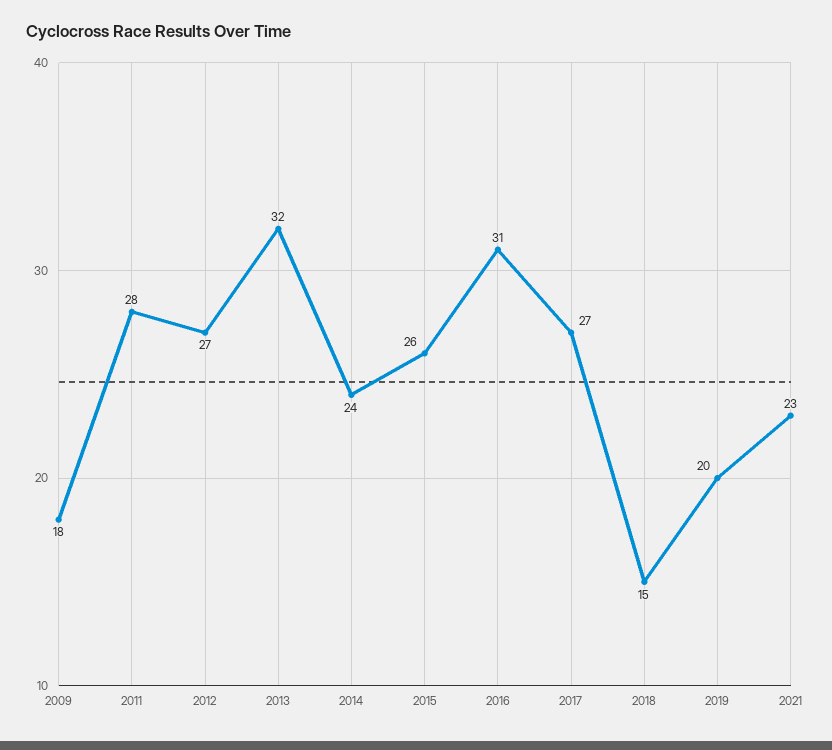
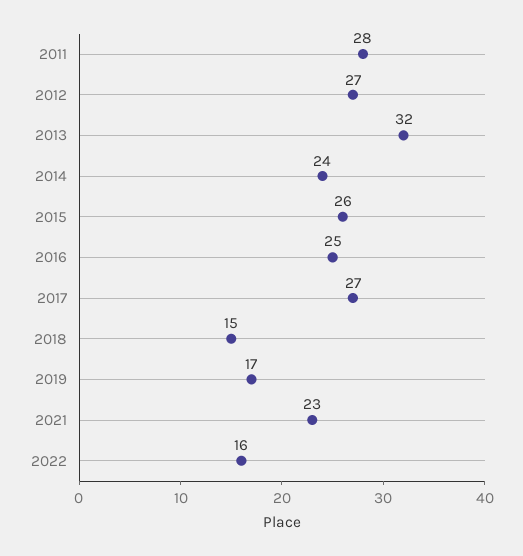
2009: 18 -> none
2016: 31 -> 25
2019: 20 -> 17
2022: none -> 16

